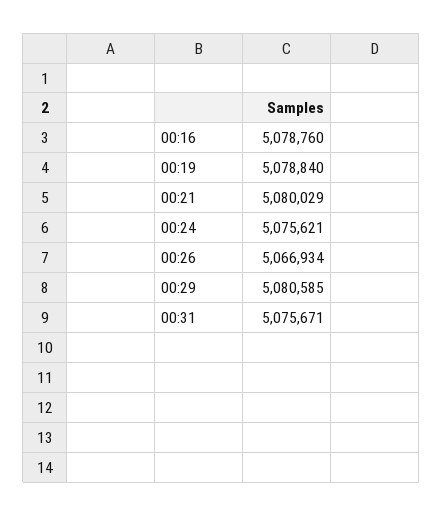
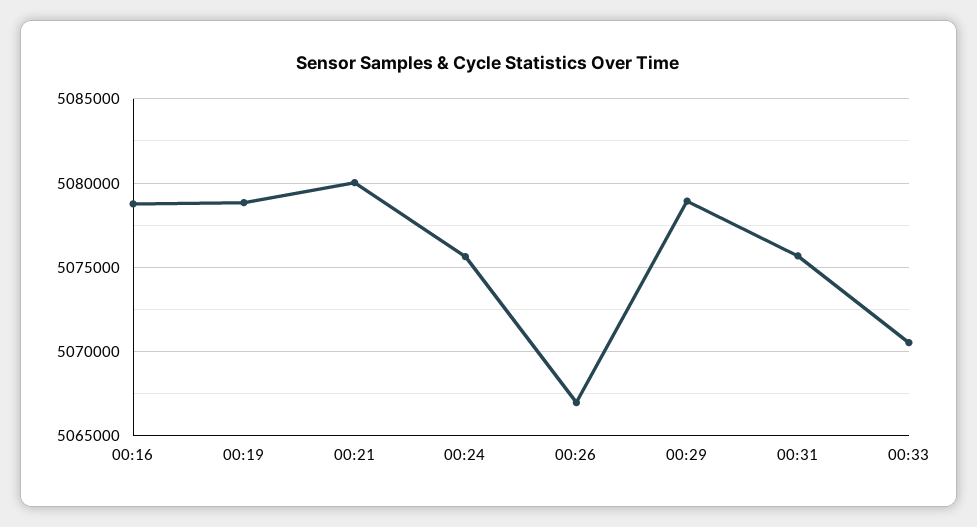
00:29: 5080585 -> 5079000
00:33: none -> 5070500

